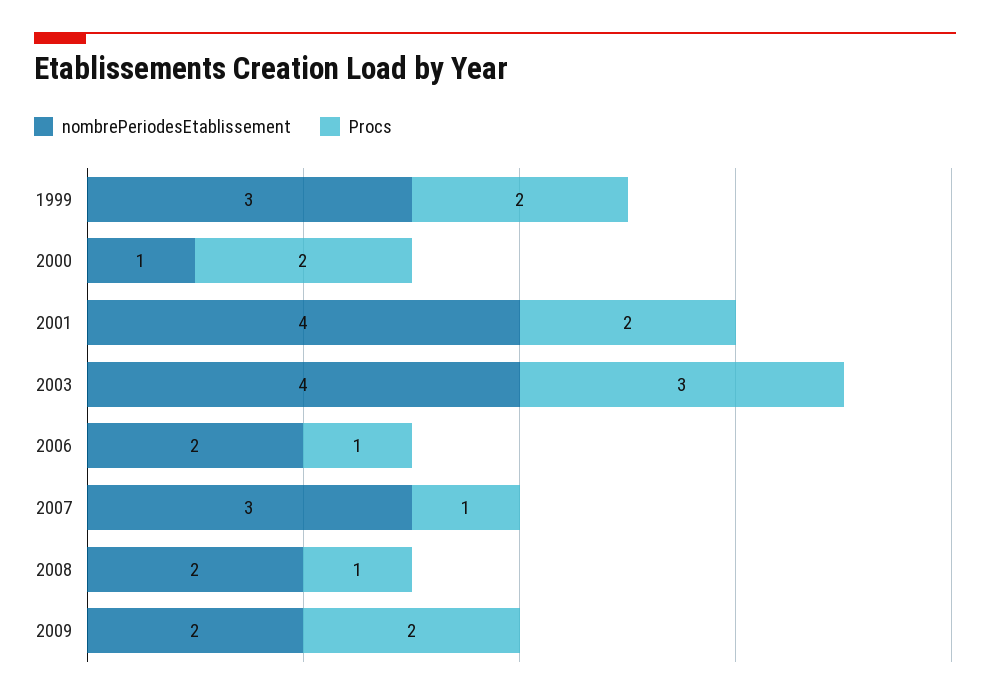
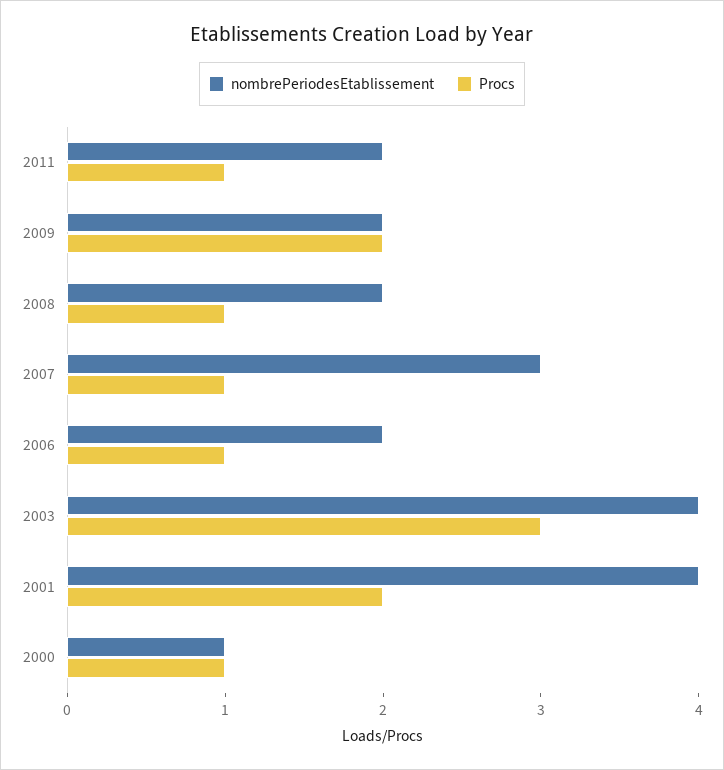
nombrePeriodesEtablissement, 1999: 3 -> none
Procs, 1999: 2 -> none
Procs, 2000: 2 -> 1
nombrePeriodesEtablissement, 2011: none -> 2
Procs, 2011: none -> 1

